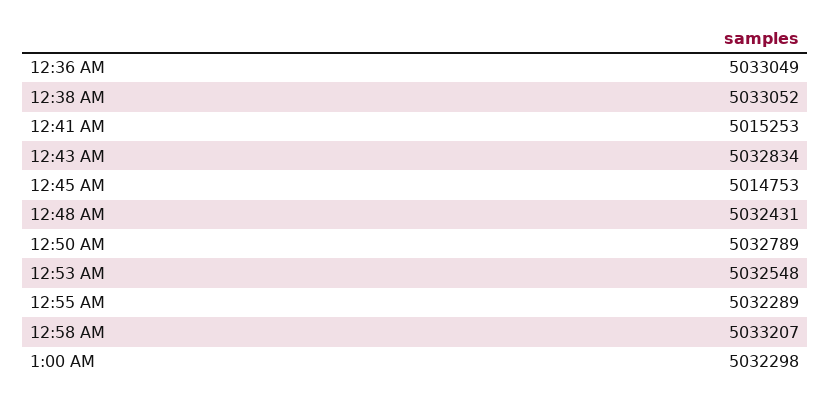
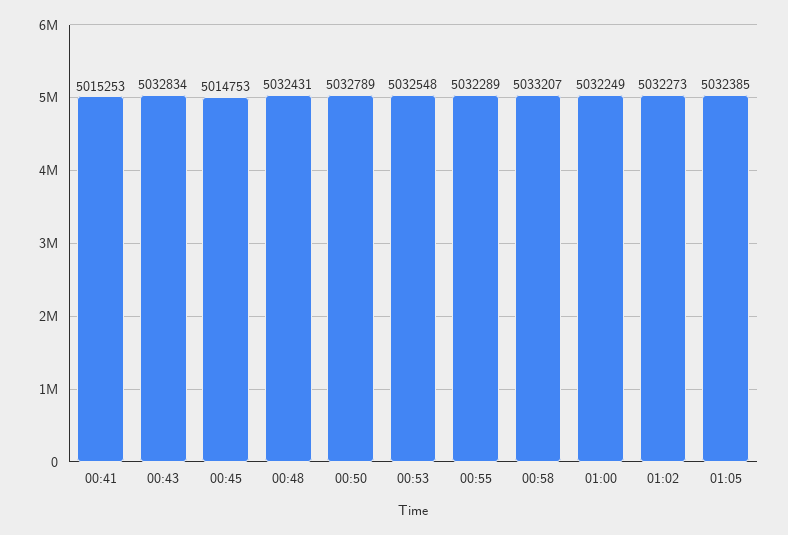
12:36 AM: 5033049 -> none
12:38 AM: 5033052 -> none
1:00 AM: 5032298 -> 5032249
01:02: none -> 5032273
01:05: none -> 5032385

